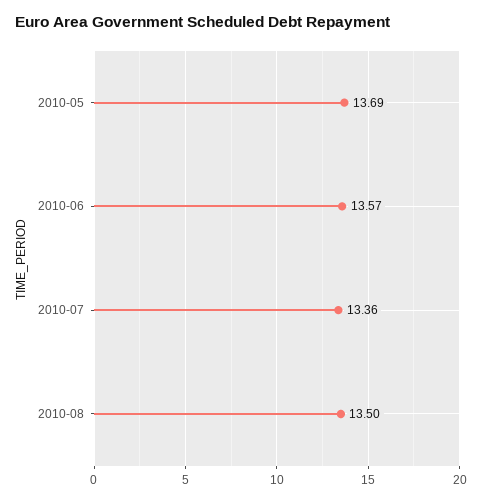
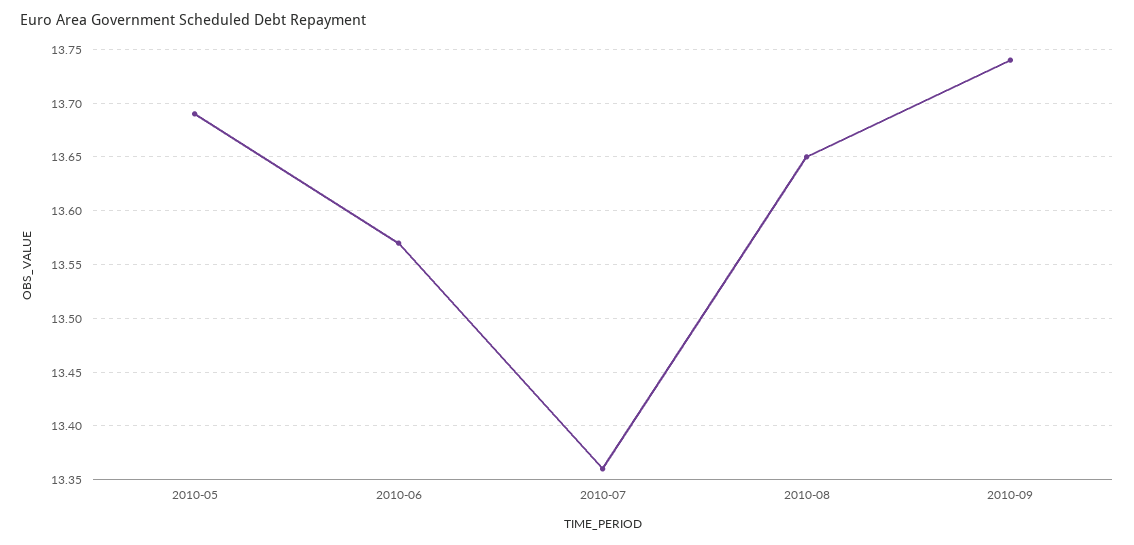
2010-08: 13.5 -> 13.65
2010-09: none -> 13.74

